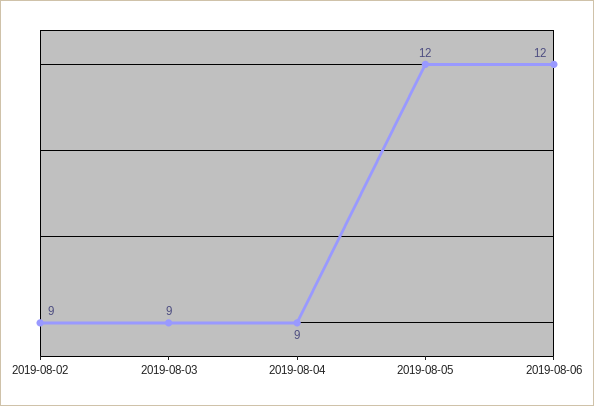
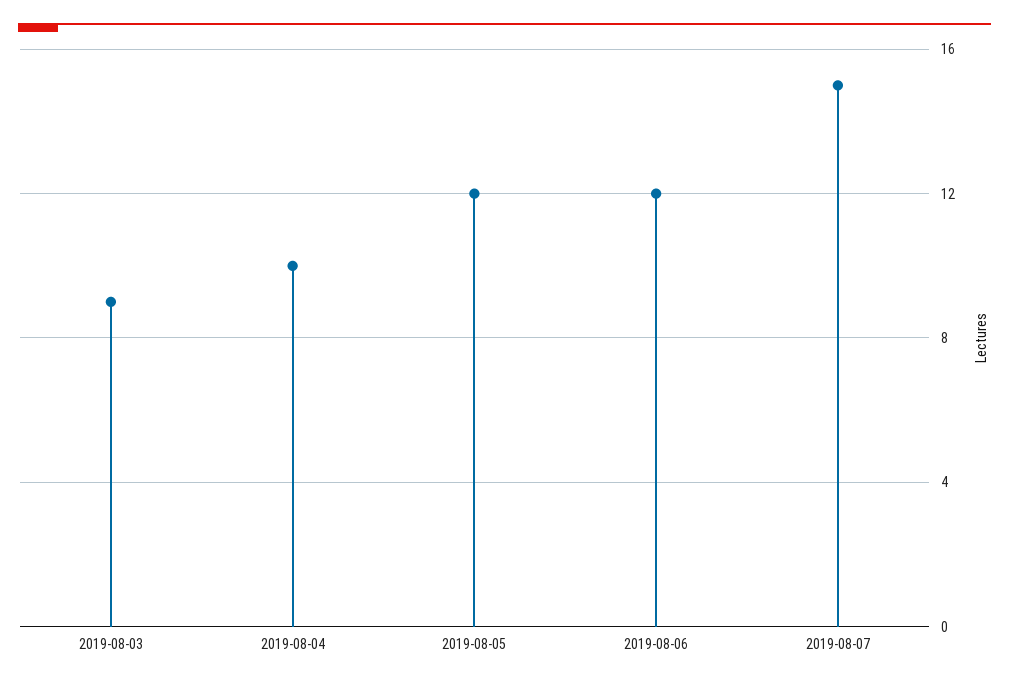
2019-08-02: 9 -> none
2019-08-04: 9 -> 10
2019-08-07: none -> 15

